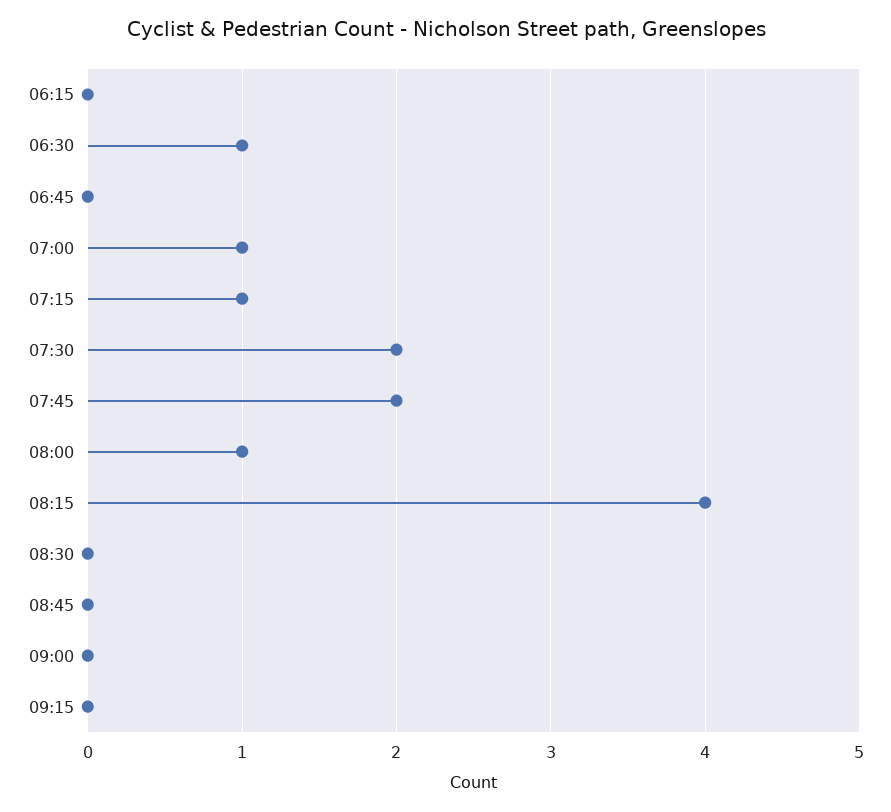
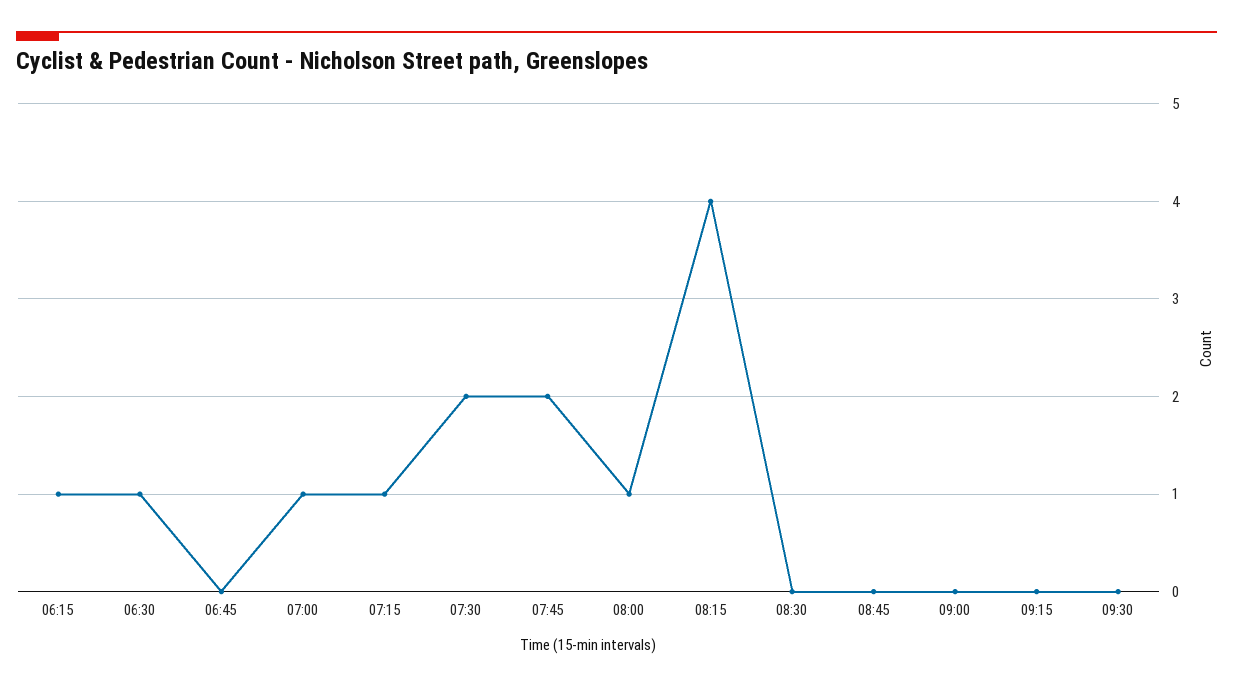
06:15: 0 -> 1
09:30: none -> 0

